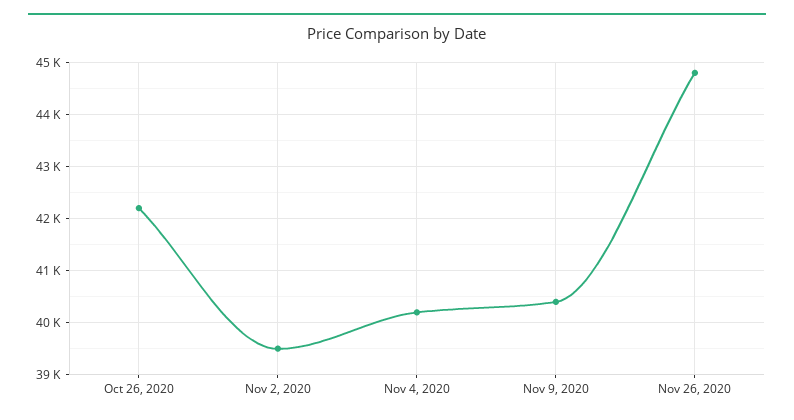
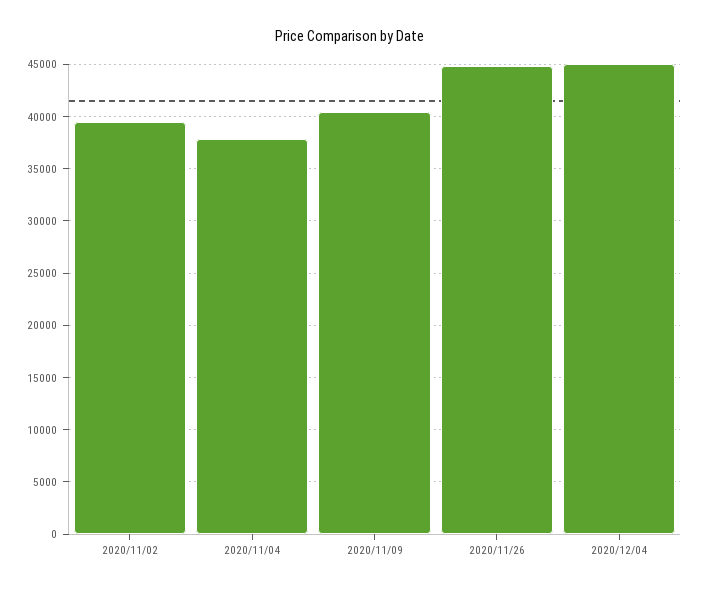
Oct 26, 2020: 42200 -> none
Nov 4, 2020: 40200 -> 38000
2020/12/04: none -> 45000

